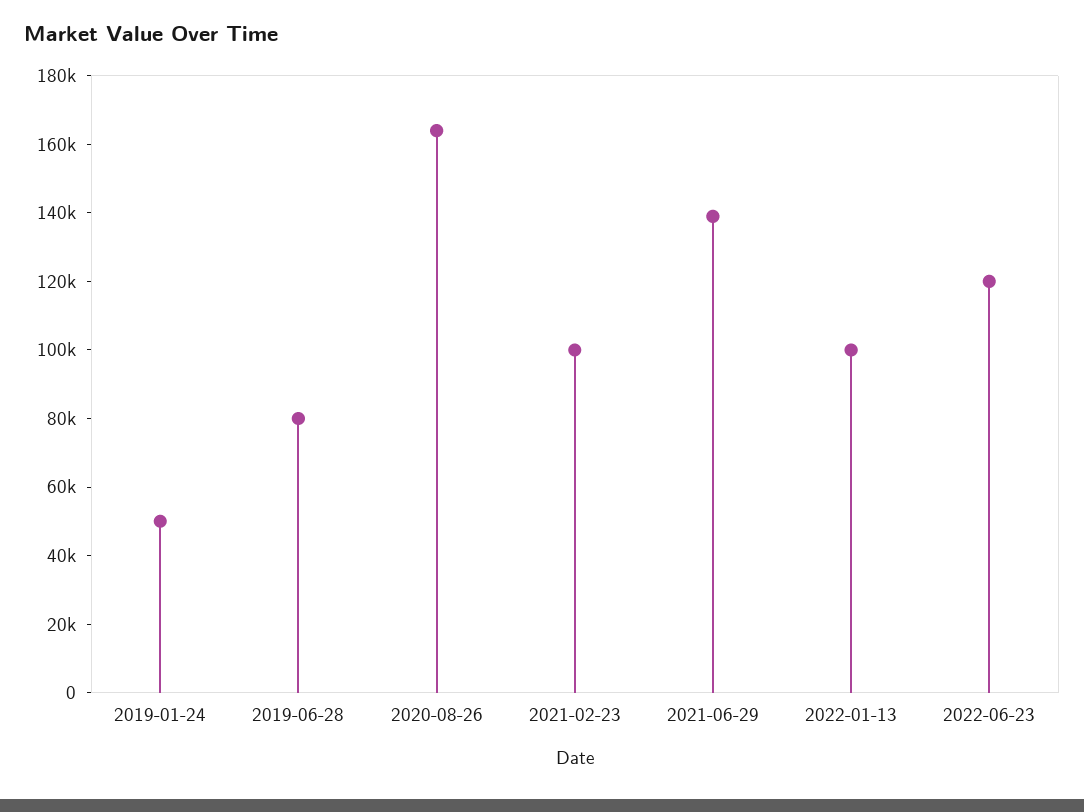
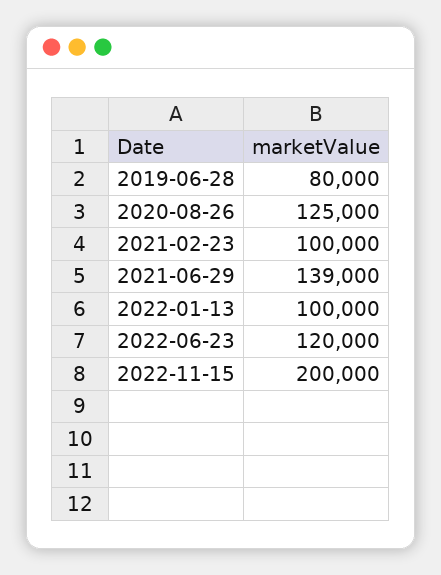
2019-01-24: 50000 -> none
2020-08-26: 165000 -> 125000
2022-11-15: none -> 200000

